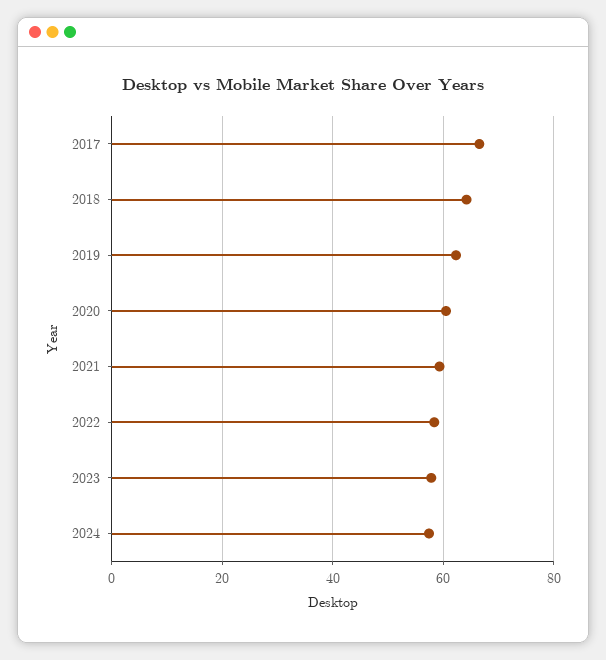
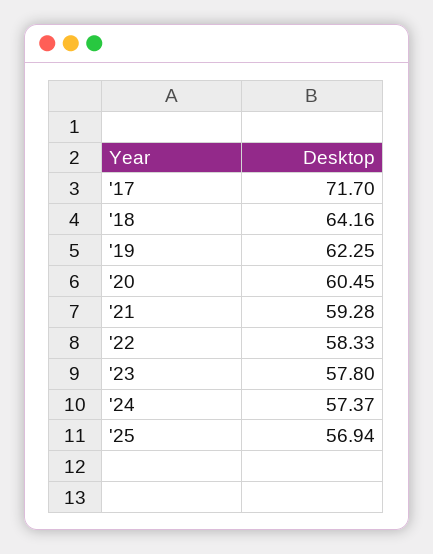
2017: 66 -> 71.7
'25: none -> 56.94

